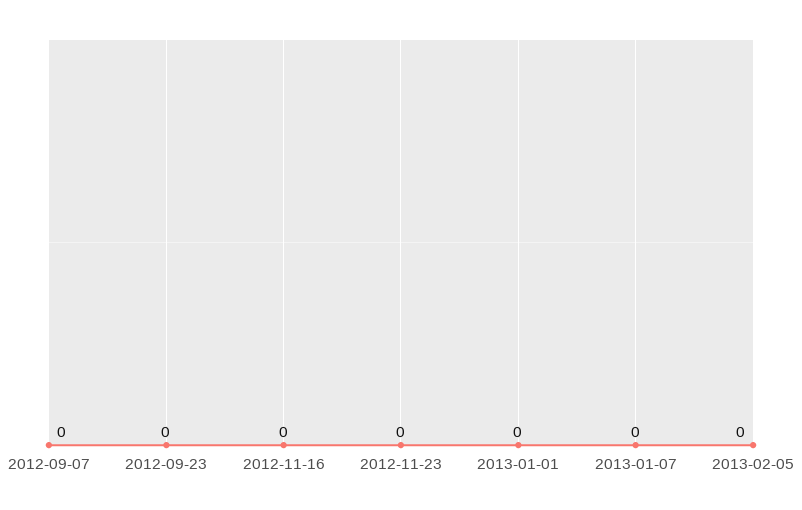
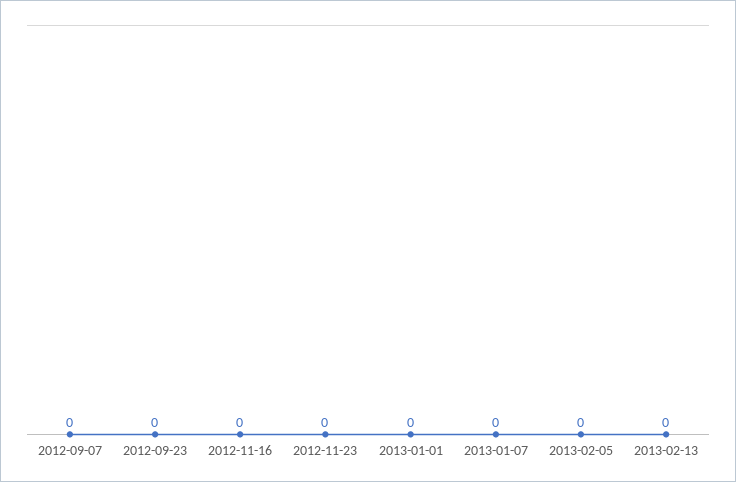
2013-02-13: none -> 0

